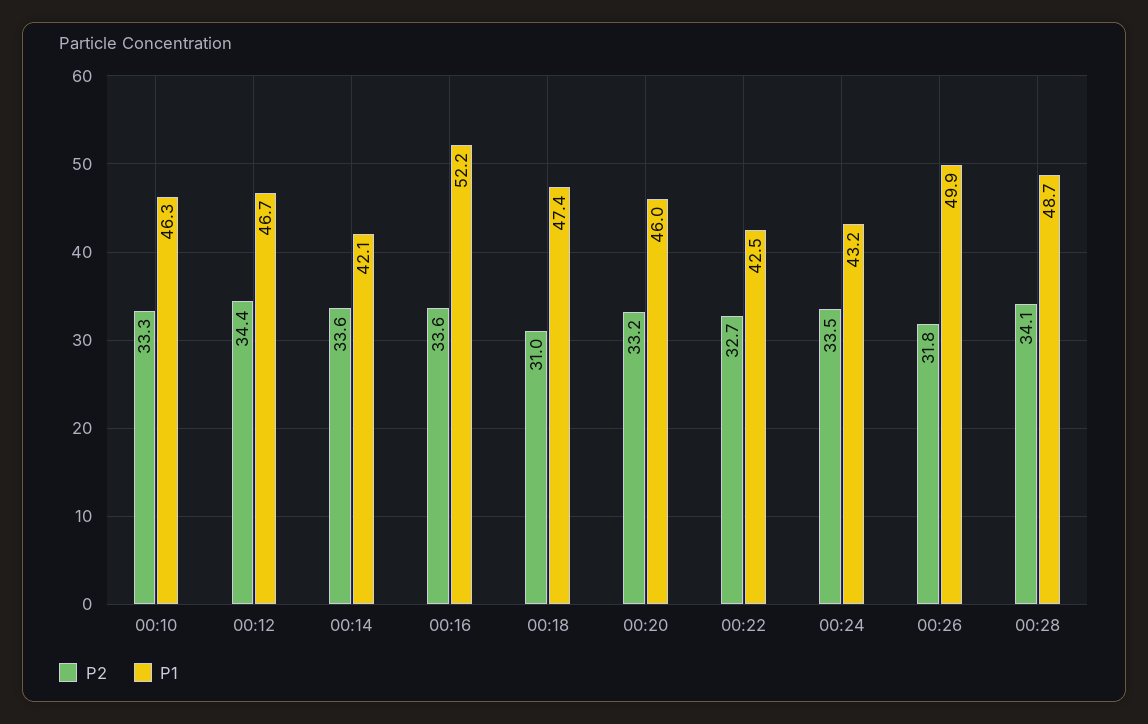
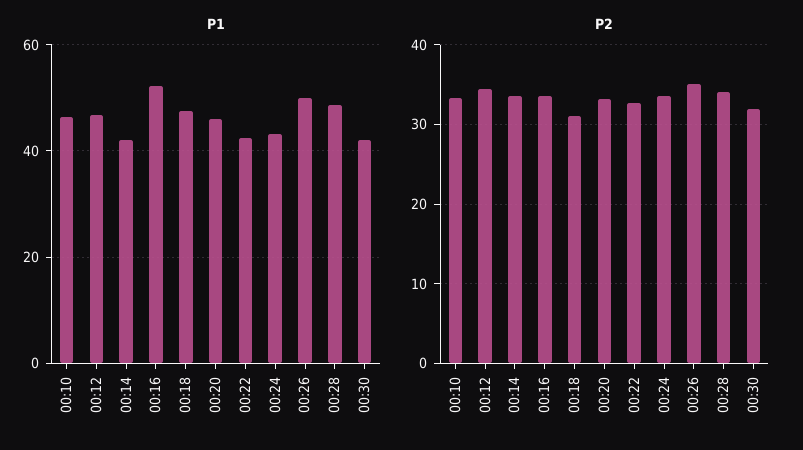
P2, 00:26: 31.8 -> 35
P1, 00:30: none -> 42
P2, 00:30: none -> 32

